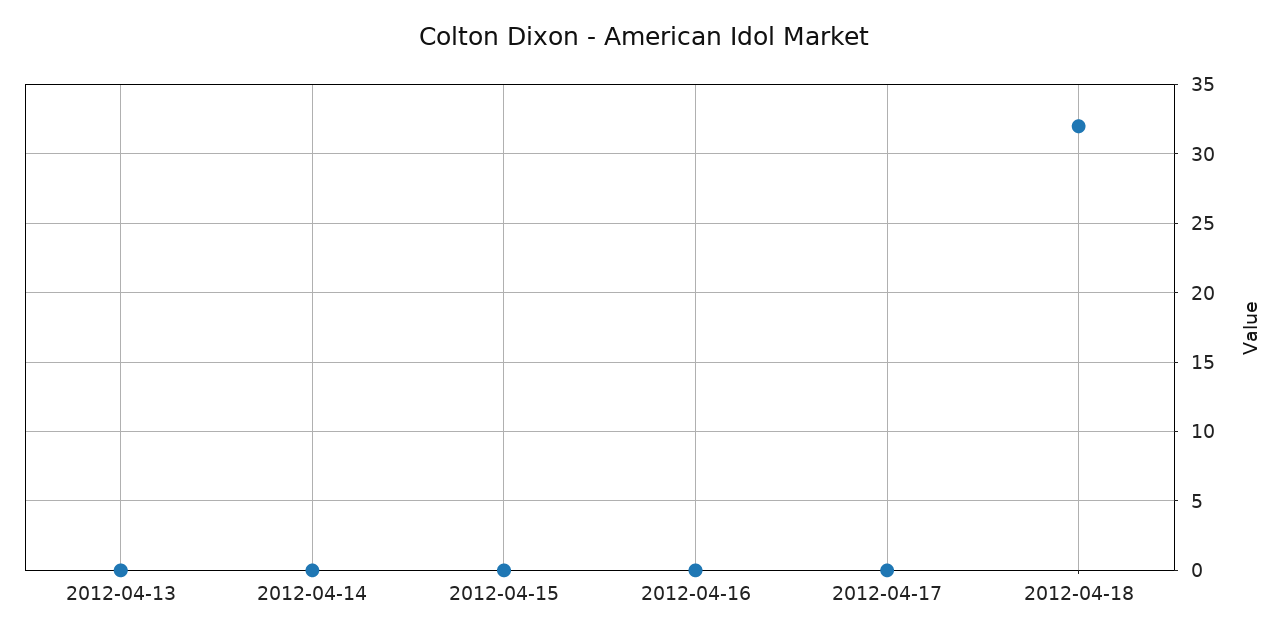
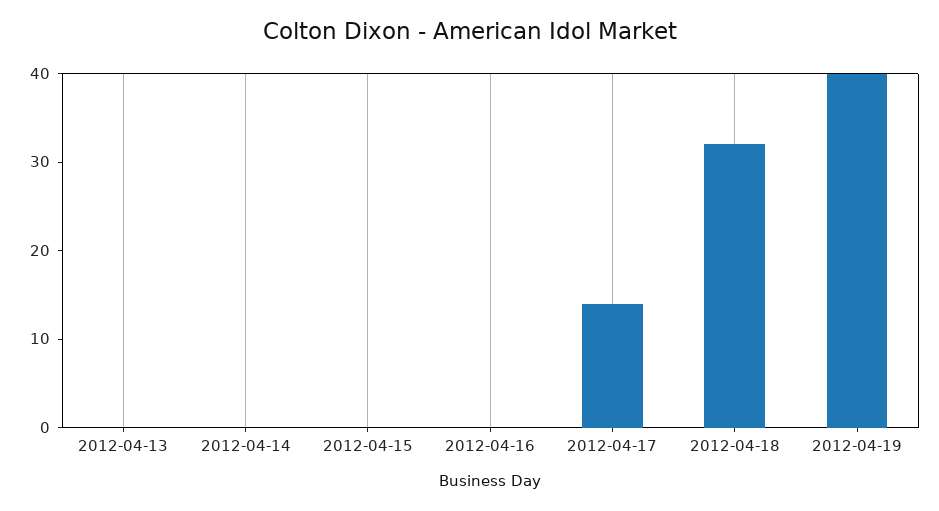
2012-04-17: 0 -> 14
2012-04-19: none -> 40

